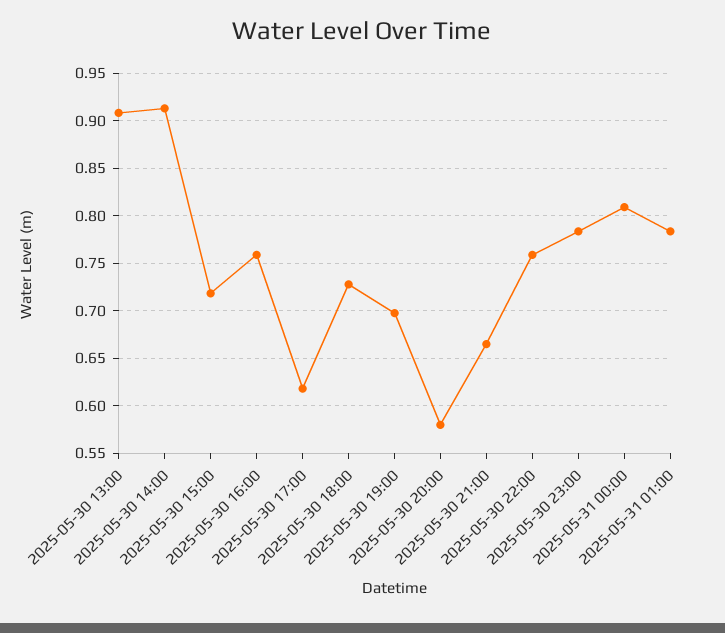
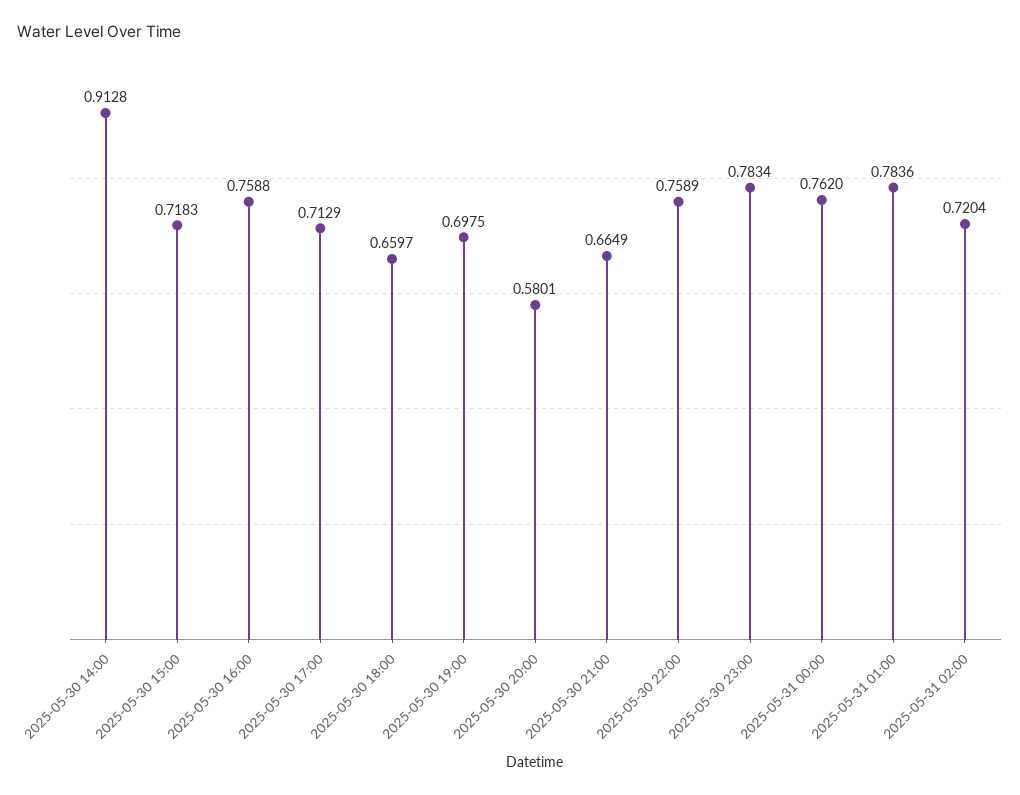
2025-05-30 13:00: 0.91 -> none
2025-05-30 17:00: 0.62 -> 0.7129
2025-05-30 18:00: 0.73 -> 0.6597
2025-05-31 00:00: 0.81 -> 0.762
2025-05-31 02:00: none -> 0.7204

